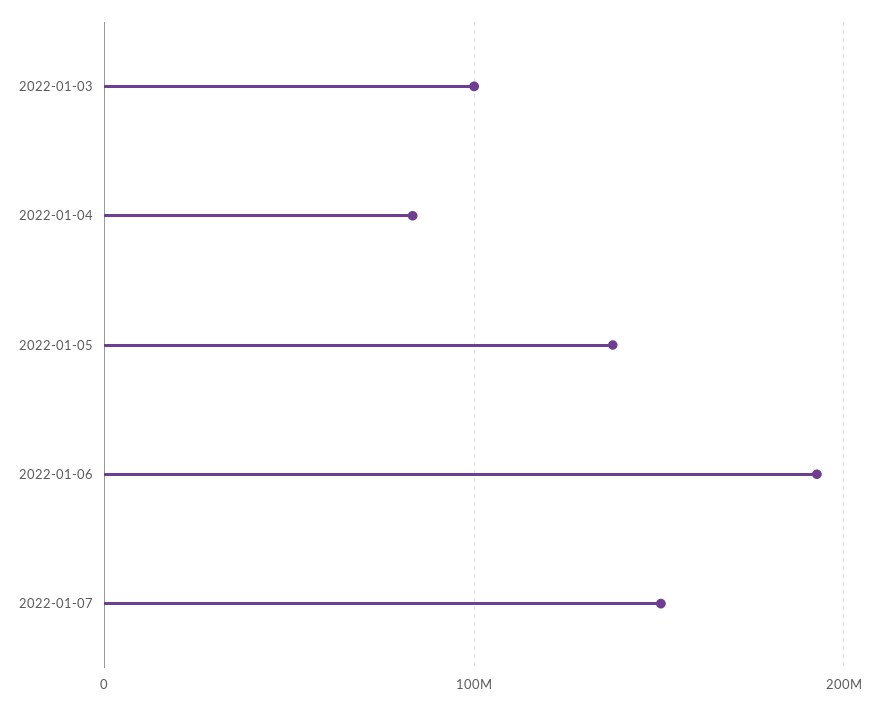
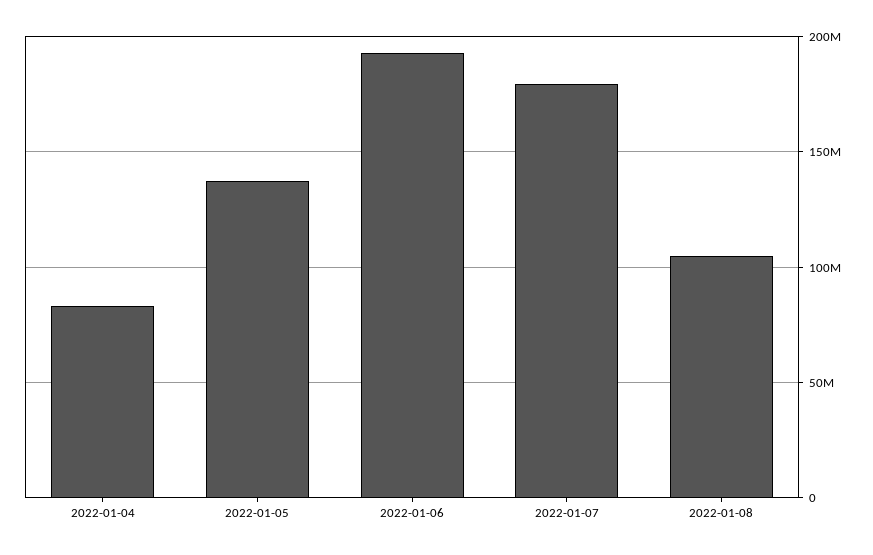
2022-01-03: 100000000 -> none
2022-01-07: 150000000 -> 180000000
2022-01-08: none -> 105000000

